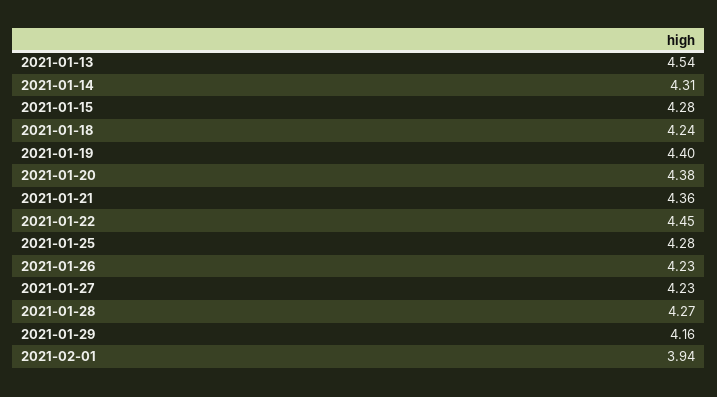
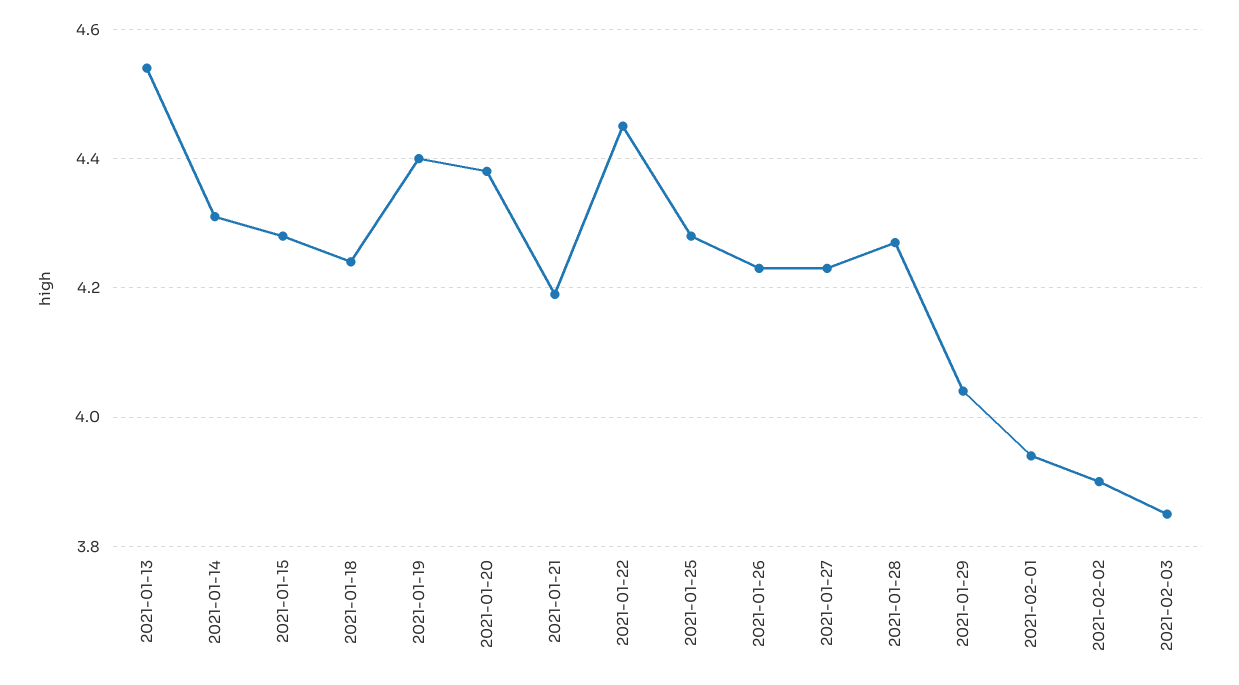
2021-01-21: 4.36 -> 4.2
2021-01-29: 4.16 -> 4.05
2021-02-02: none -> 3.9
2021-02-03: none -> 3.85

